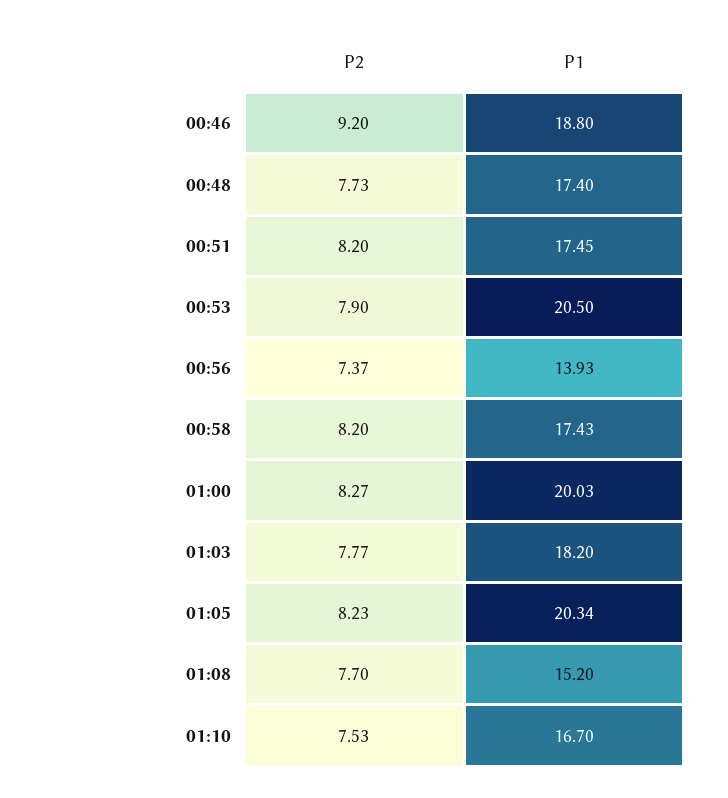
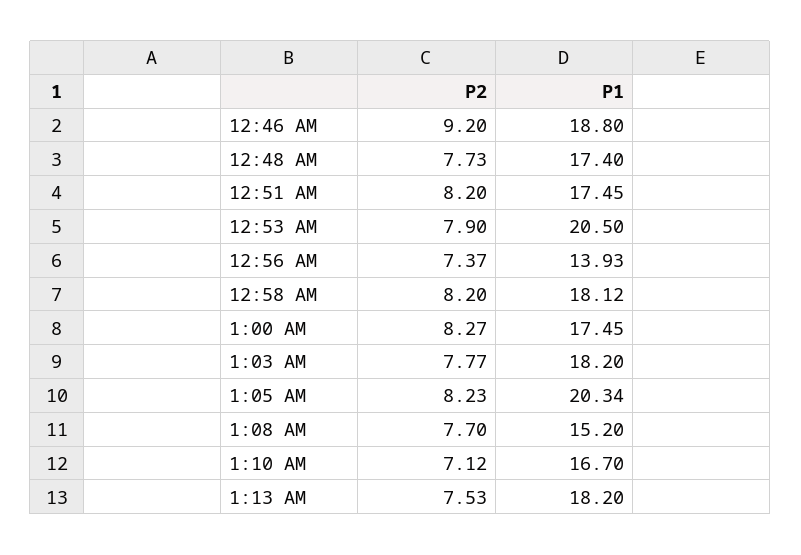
P1, 00:58: 17.43 -> 18.12
P1, 01:00: 20.03 -> 17.45
P2, 01:10: 7.53 -> 7.12
P2, 1:13 AM: none -> 7.53
P1, 1:13 AM: none -> 18.2

